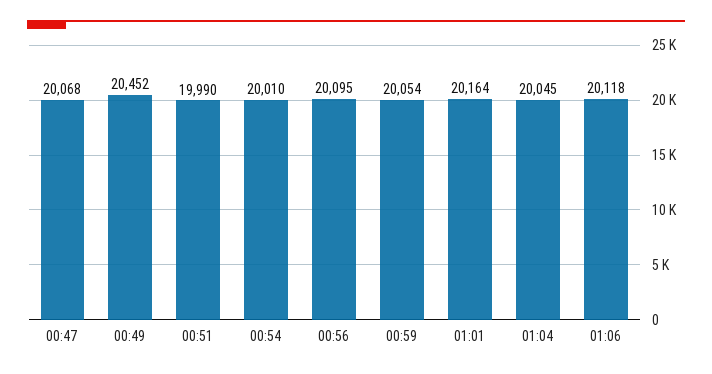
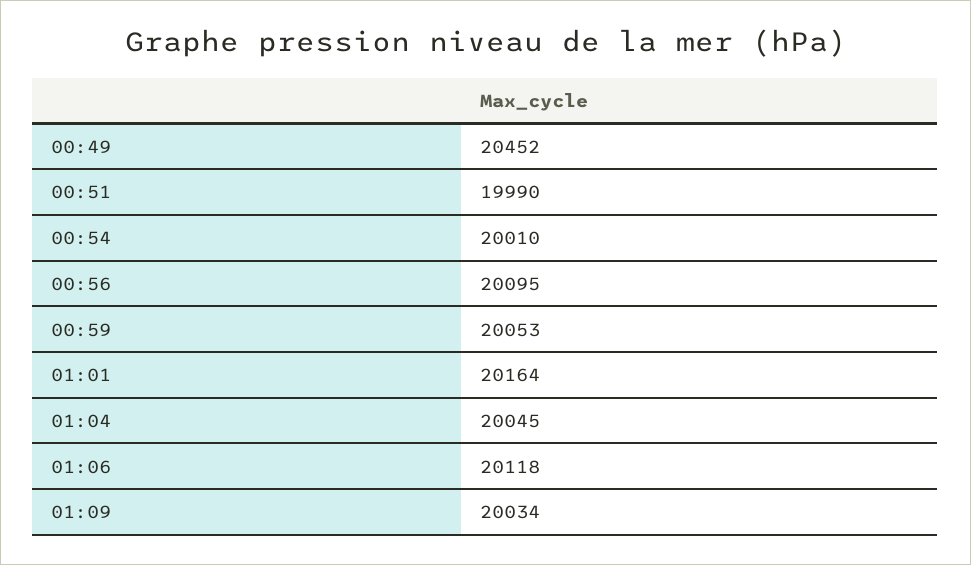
00:47: 20068 -> none
00:59: 20054 -> 20053
01:09: none -> 20034

